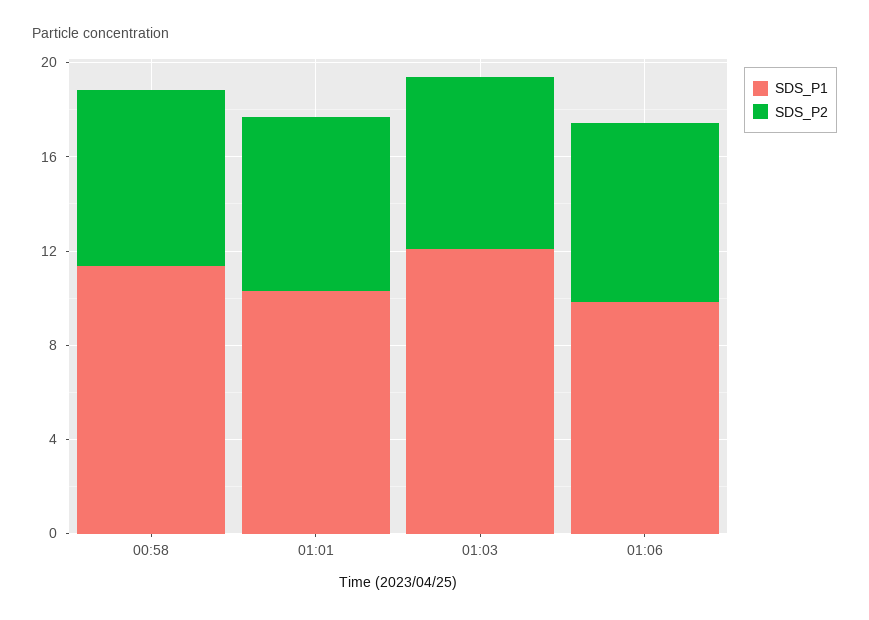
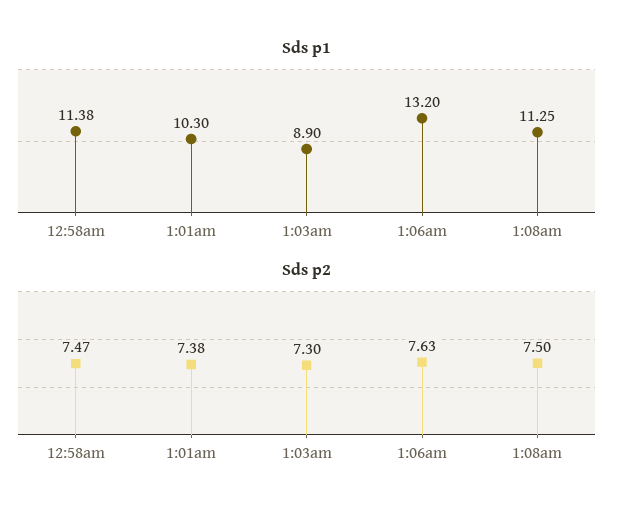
SDS_P1, 01:03: 12 -> 8.9
SDS_P1, 01:06: 10 -> 13.2
SDS_P1, 1:08am: none -> 11.25
SDS_P2, 1:08am: none -> 7.5

